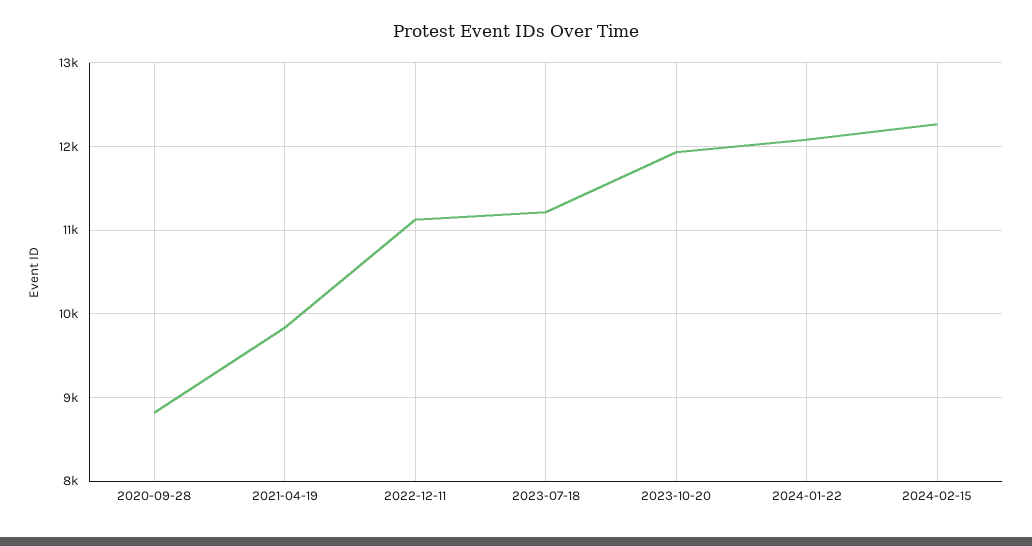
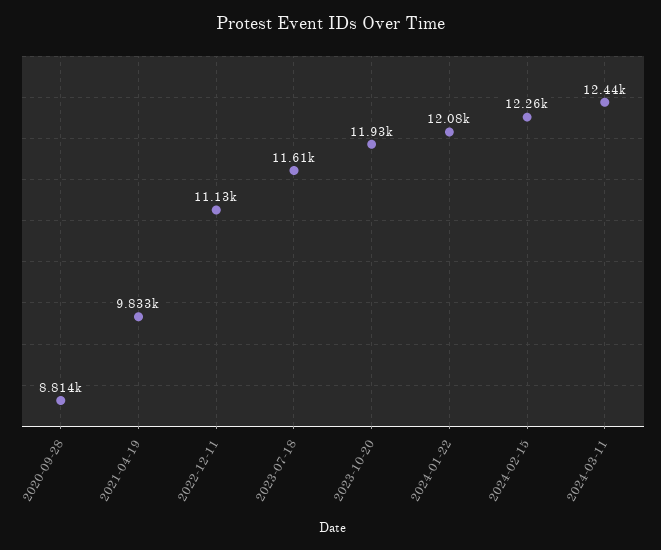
2023-07-18: 11200 -> 11610
2024-03-11: none -> 12440

